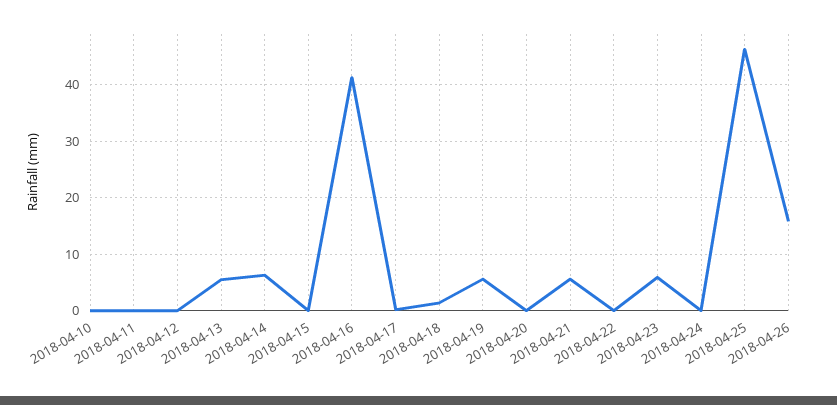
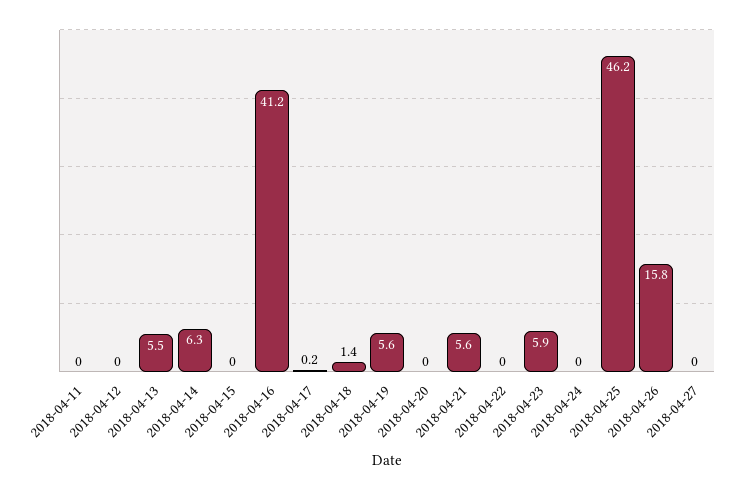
2018-04-10: 0 -> none
2018-04-27: none -> 0

